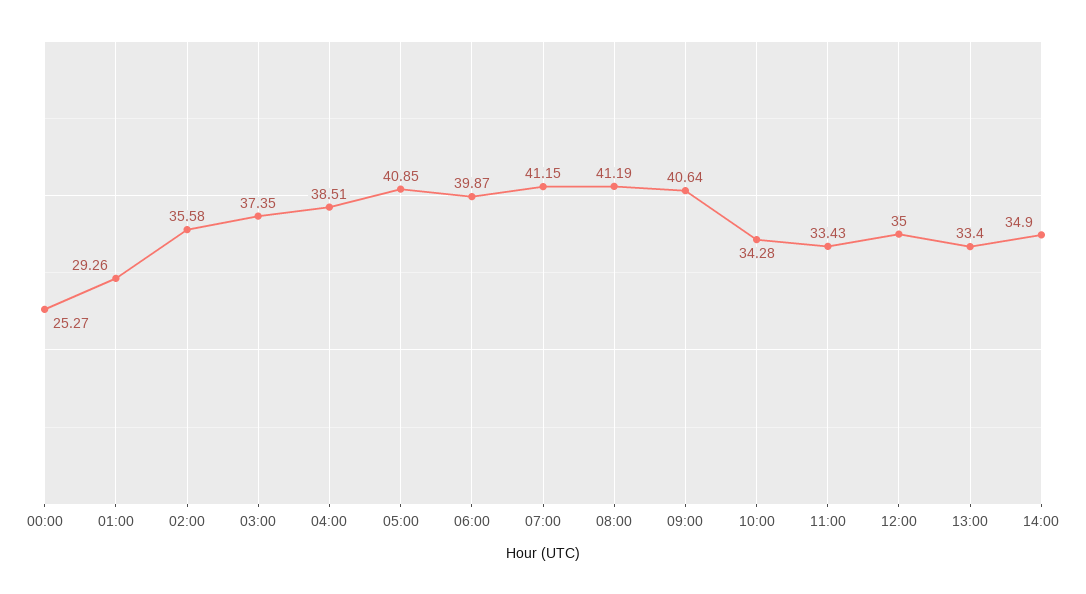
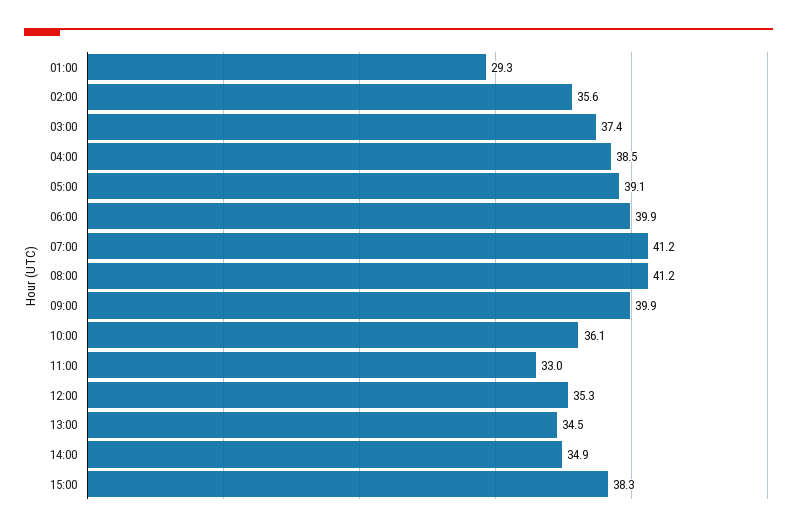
00:00: 25.27 -> none
05:00: 40.85 -> 39.1
09:00: 40.64 -> 39.9
10:00: 34.28 -> 36.1
11:00: 33.43 -> 33
12:00: 35 -> 35.3
13:00: 33.4 -> 34.5
15:00: none -> 38.3

